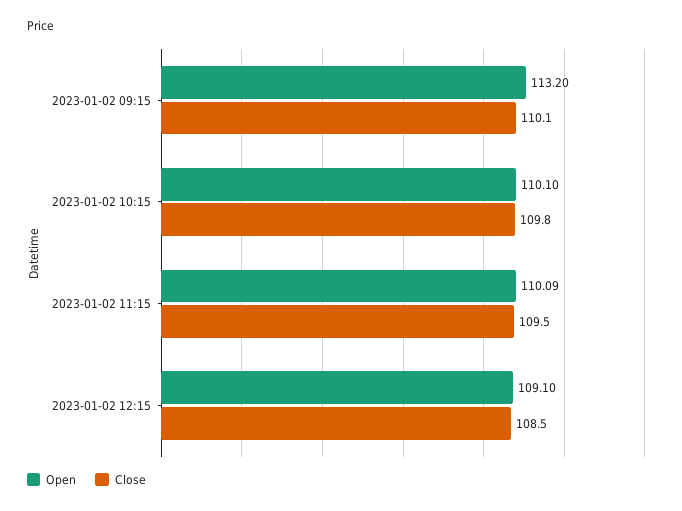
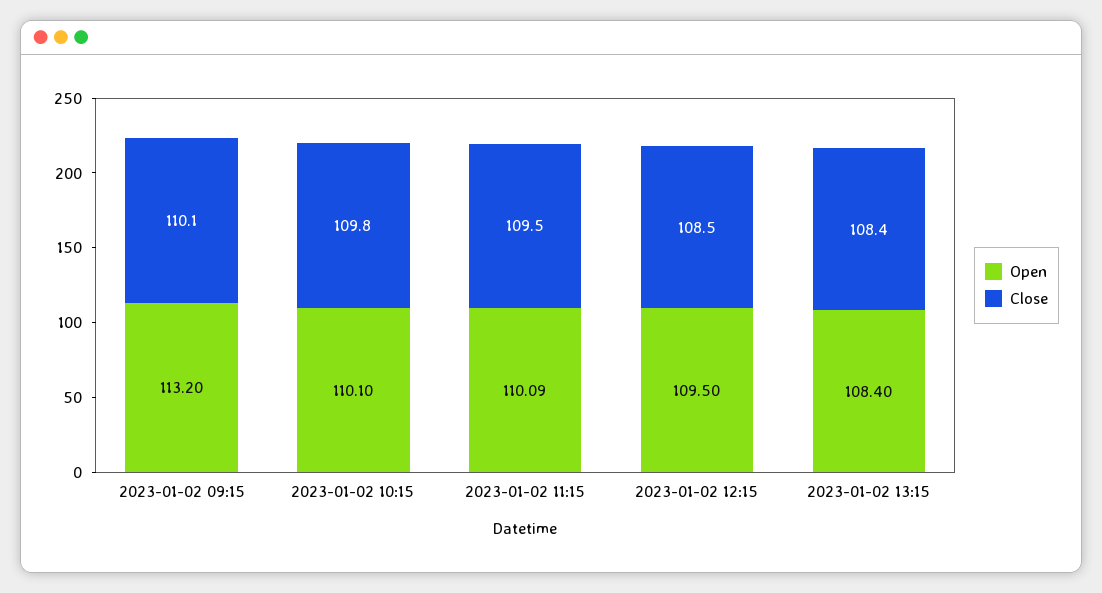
Open, 2023-01-02 12:15: 109.1 -> 109.5
Open, 2023-01-02 13:15: none -> 108.4
Close, 2023-01-02 13:15: none -> 108.4

